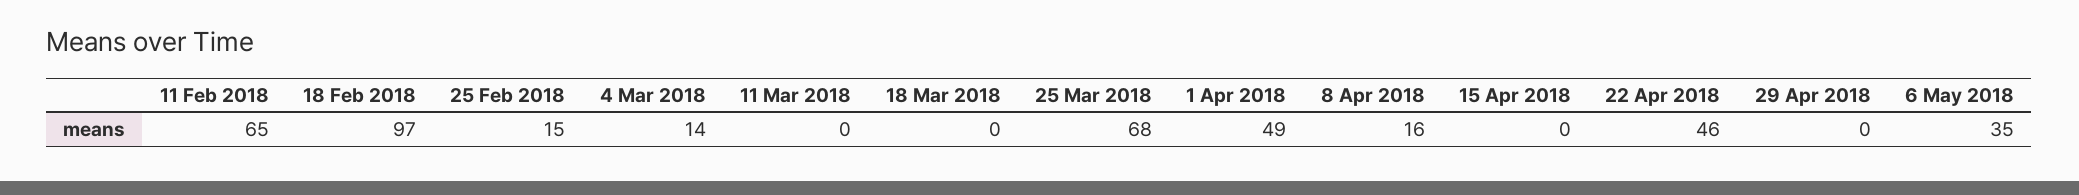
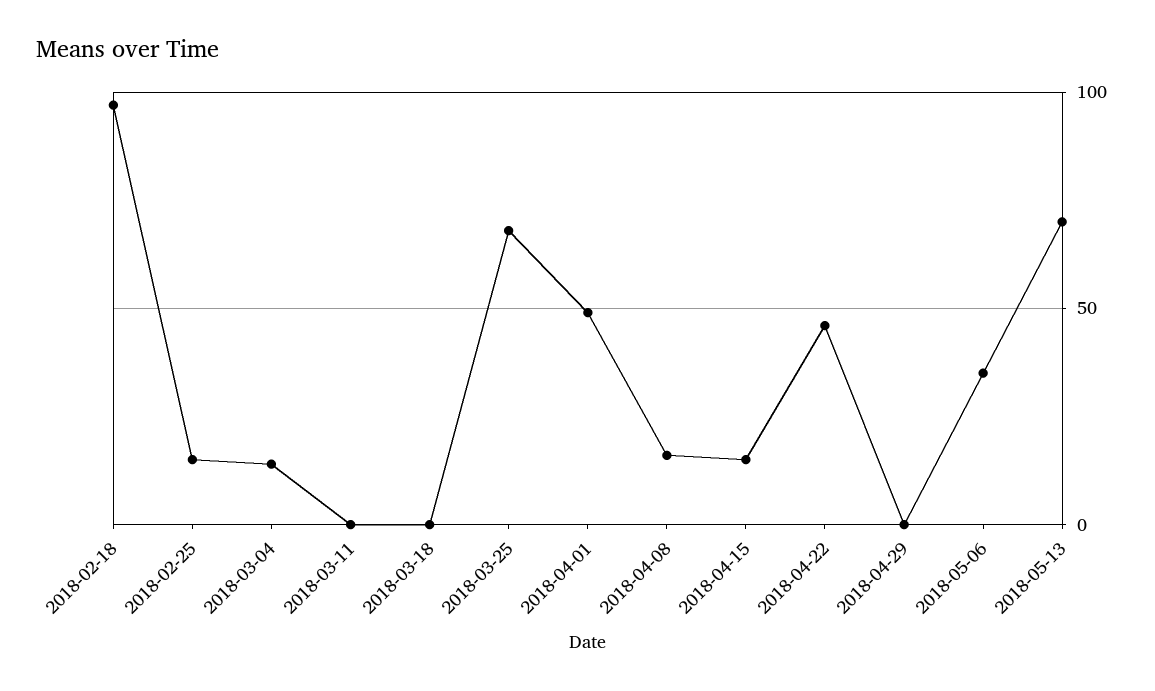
11 Feb 2018: 65 -> none
15 Apr 2018: 0 -> 15
2018-05-13: none -> 70

